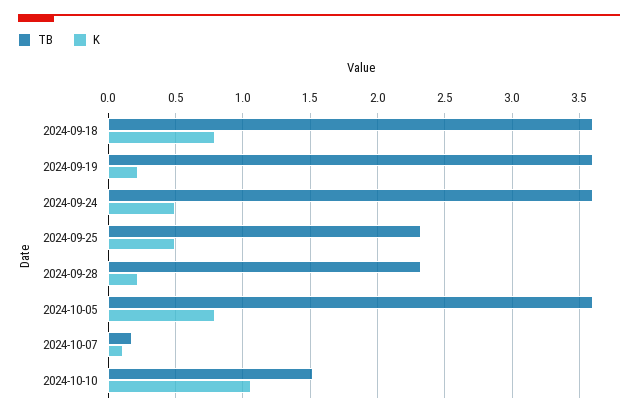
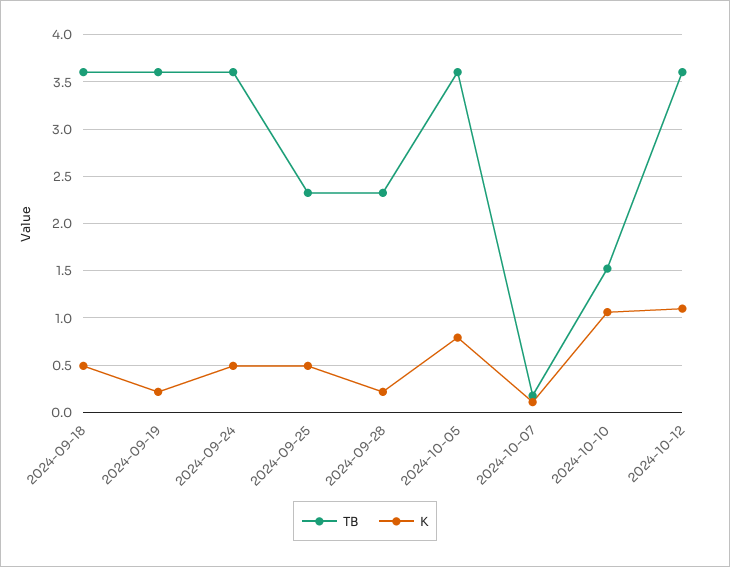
K, 2024-09-18: 0.8 -> 0.5
TB, 2024-10-12: none -> 3.6
K, 2024-10-12: none -> 1.1

